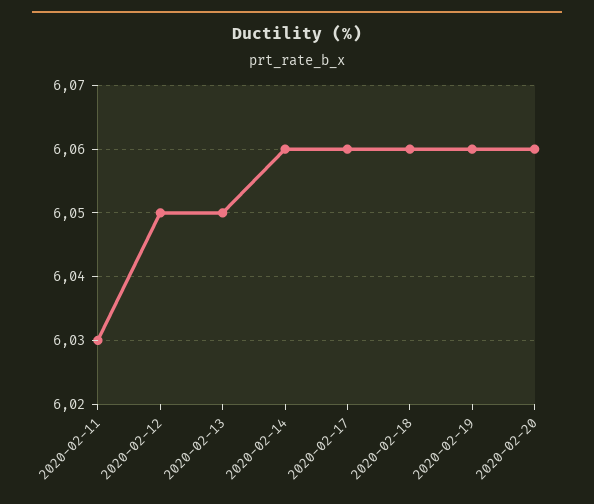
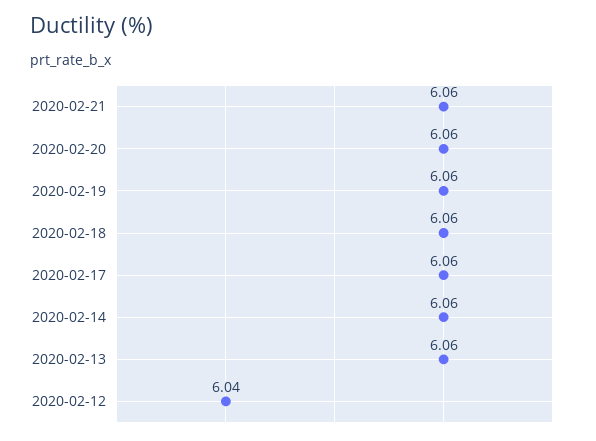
2020-02-11: 6.03 -> none
2020-02-12: 6.05 -> 6.04
2020-02-13: 6.05 -> 6.06
2020-02-21: none -> 6.06

